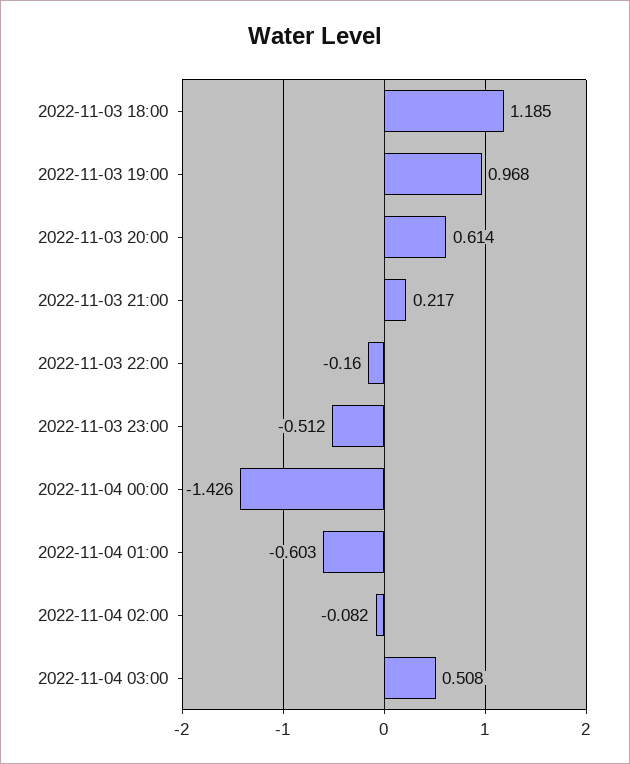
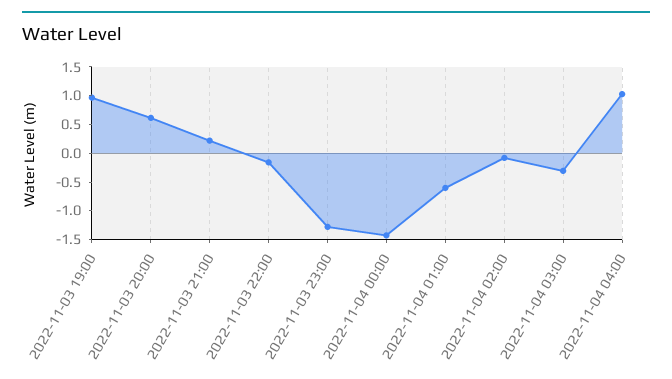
2022-11-03 18:00: 1.185 -> none
2022-11-03 23:00: -0.512 -> -1.25
2022-11-04 03:00: 0.508 -> -0.25
2022-11-04 04:00: none -> 1

